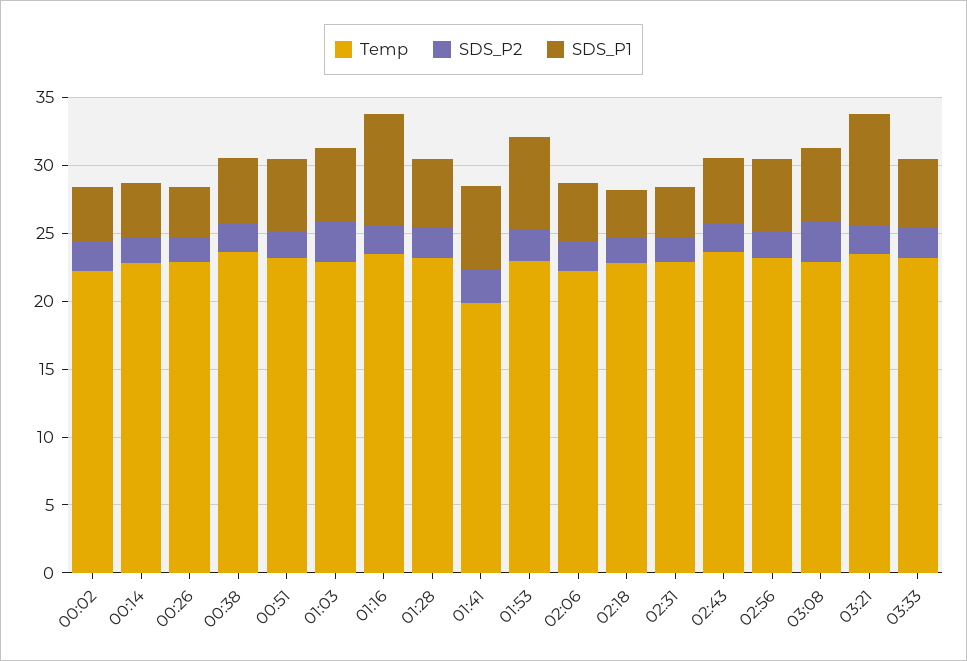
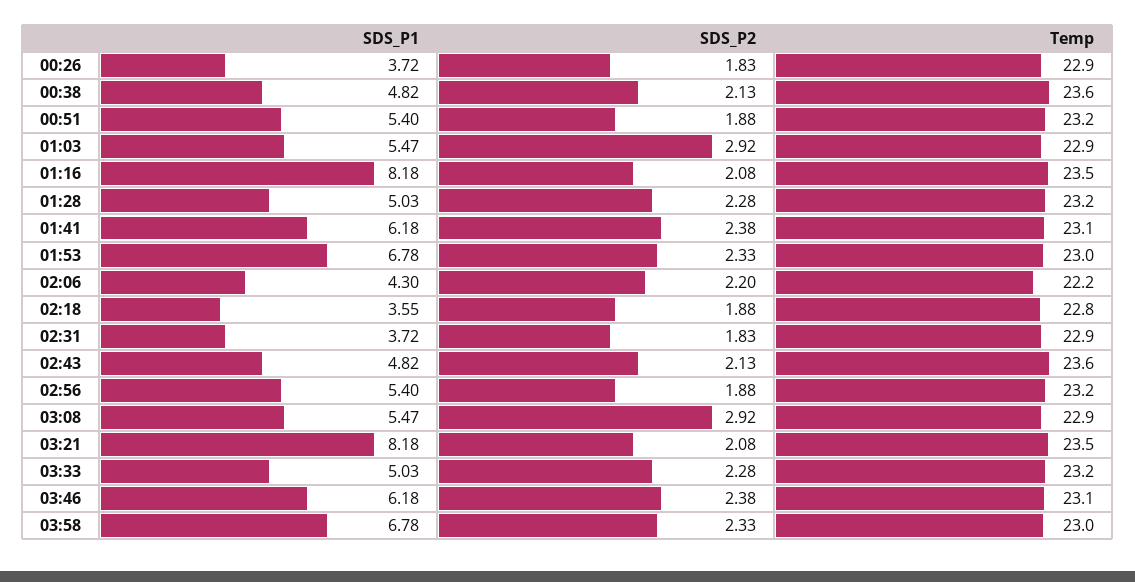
Temp, 00:02: 22 -> none
SDS_P2, 00:02: 2 -> none
SDS_P1, 00:02: 4 -> none
Temp, 00:14: 23 -> none
SDS_P2, 00:14: 2 -> none
SDS_P1, 00:14: 4 -> none
Temp, 01:41: 20 -> 23.1
SDS_P1, 03:46: none -> 6.18
SDS_P2, 03:46: none -> 2.38
Temp, 03:46: none -> 23.1
SDS_P1, 03:58: none -> 6.78
SDS_P2, 03:58: none -> 2.33
Temp, 03:58: none -> 23

